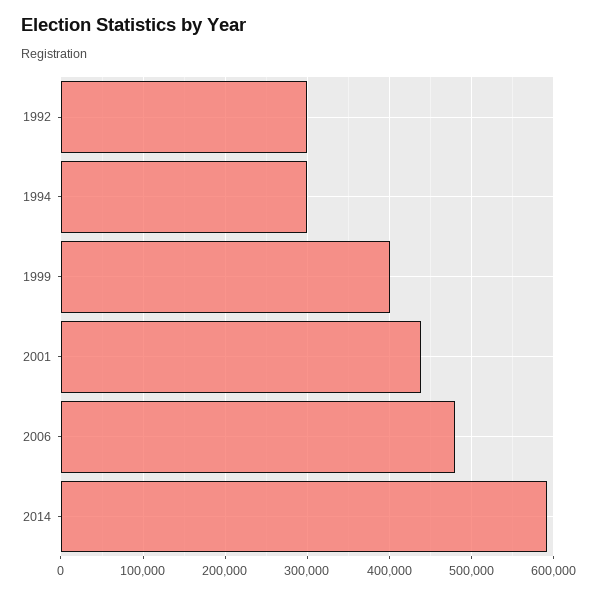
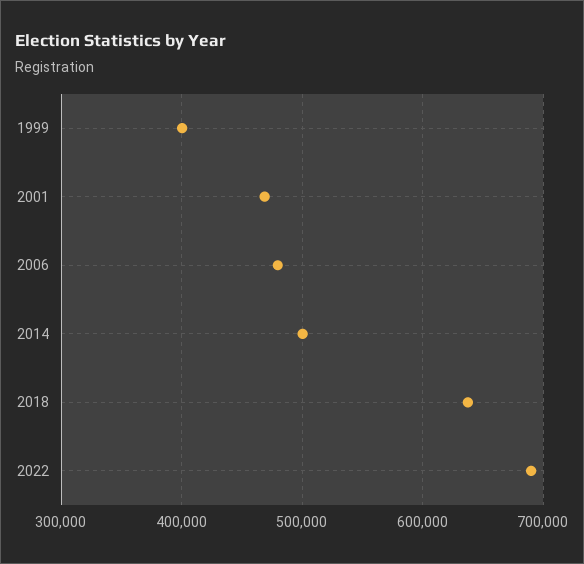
1992: 300000 -> none
1994: 300000 -> none
2001: 440000 -> 470000
2014: 590000 -> 500000
2018: none -> 640000
2022: none -> 690000

